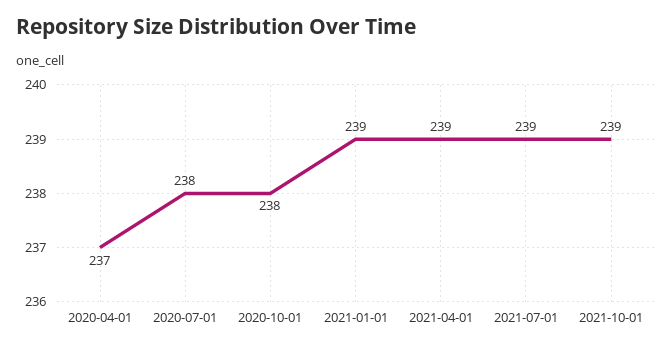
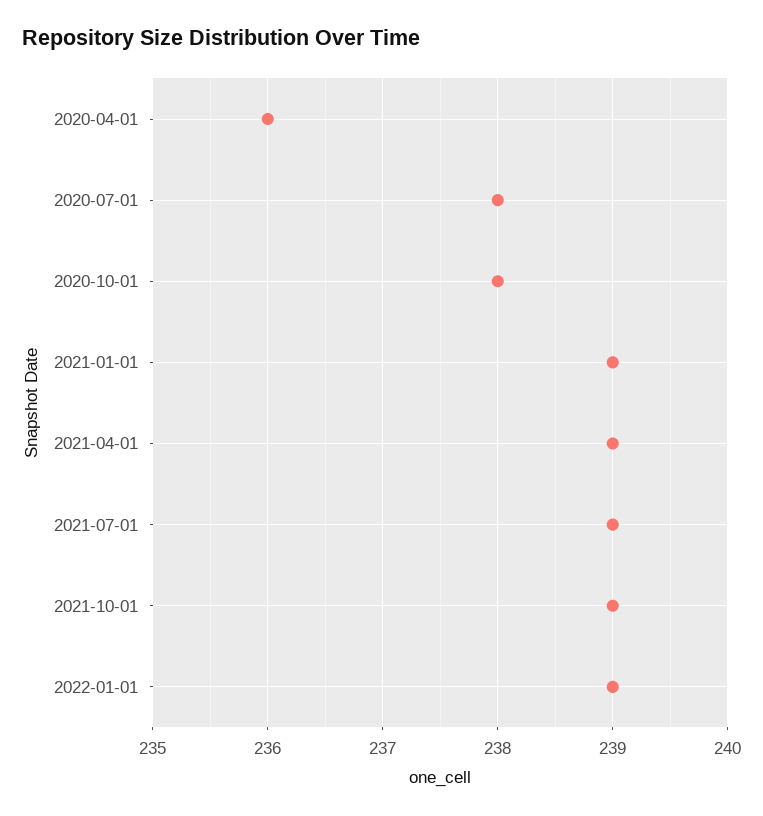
2020-04-01: 237 -> 236
2022-01-01: none -> 239

